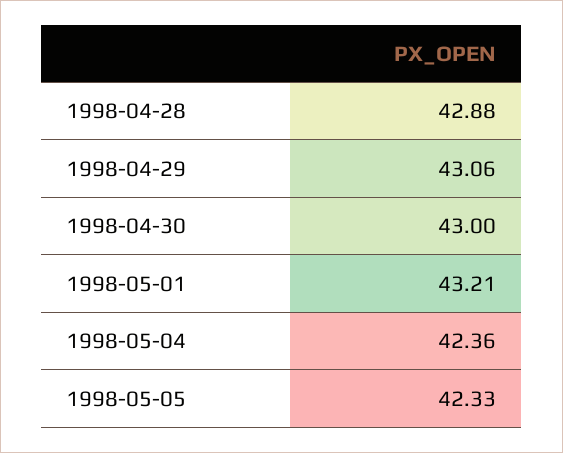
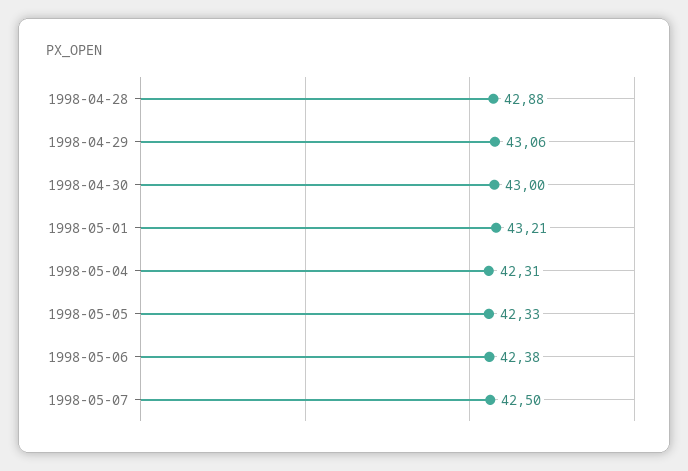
1998-05-04: 42.36 -> 42.31
1998-05-06: none -> 42.38
1998-05-07: none -> 42.5

